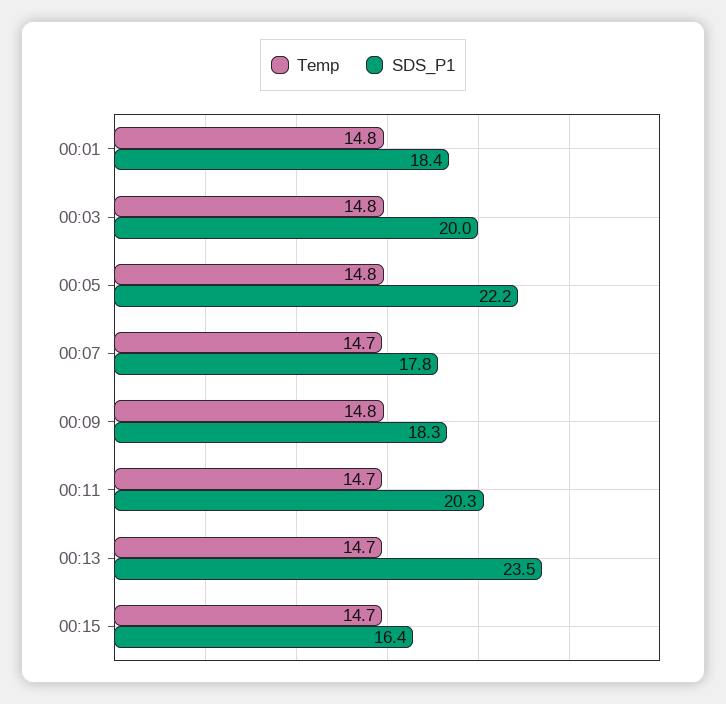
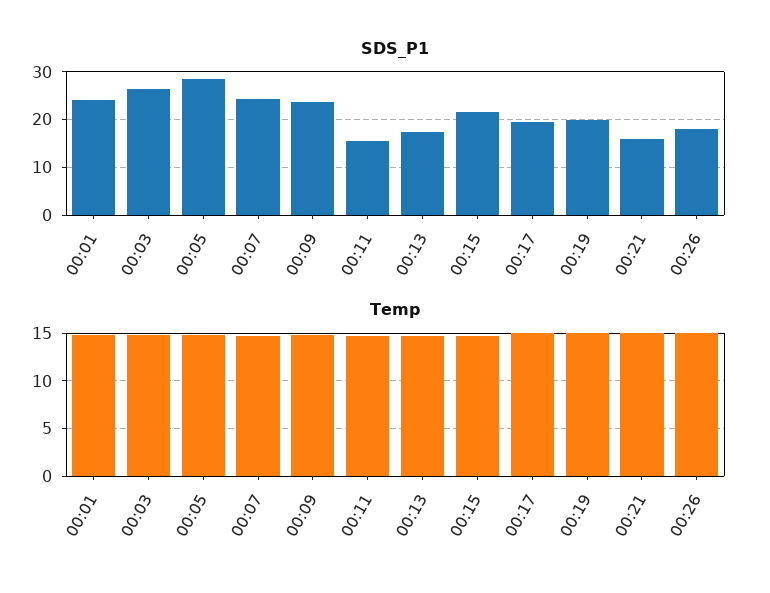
SDS_P1, 00:01: 18.4 -> 24
SDS_P1, 00:03: 20 -> 26
SDS_P1, 00:05: 22.2 -> 28
SDS_P1, 00:07: 17.8 -> 24
SDS_P1, 00:09: 18.3 -> 24
SDS_P1, 00:11: 20.3 -> 16
SDS_P1, 00:13: 23.5 -> 18
SDS_P1, 00:15: 16.4 -> 22
SDS_P1, 00:17: none -> 20
SDS_P1, 00:19: none -> 20
SDS_P1, 00:21: none -> 16
SDS_P1, 00:26: none -> 18
Temp, 00:17: none -> 15
Temp, 00:19: none -> 15
Temp, 00:21: none -> 15
Temp, 00:26: none -> 15

